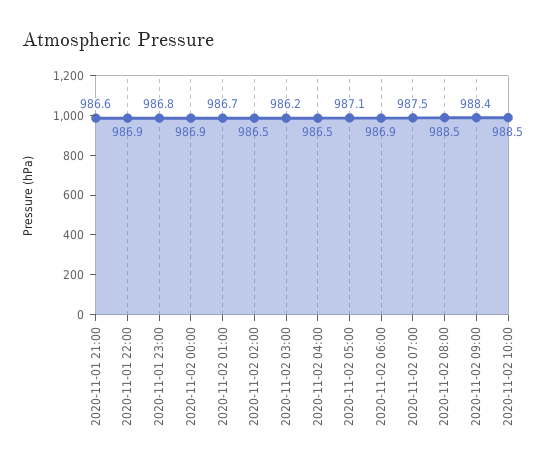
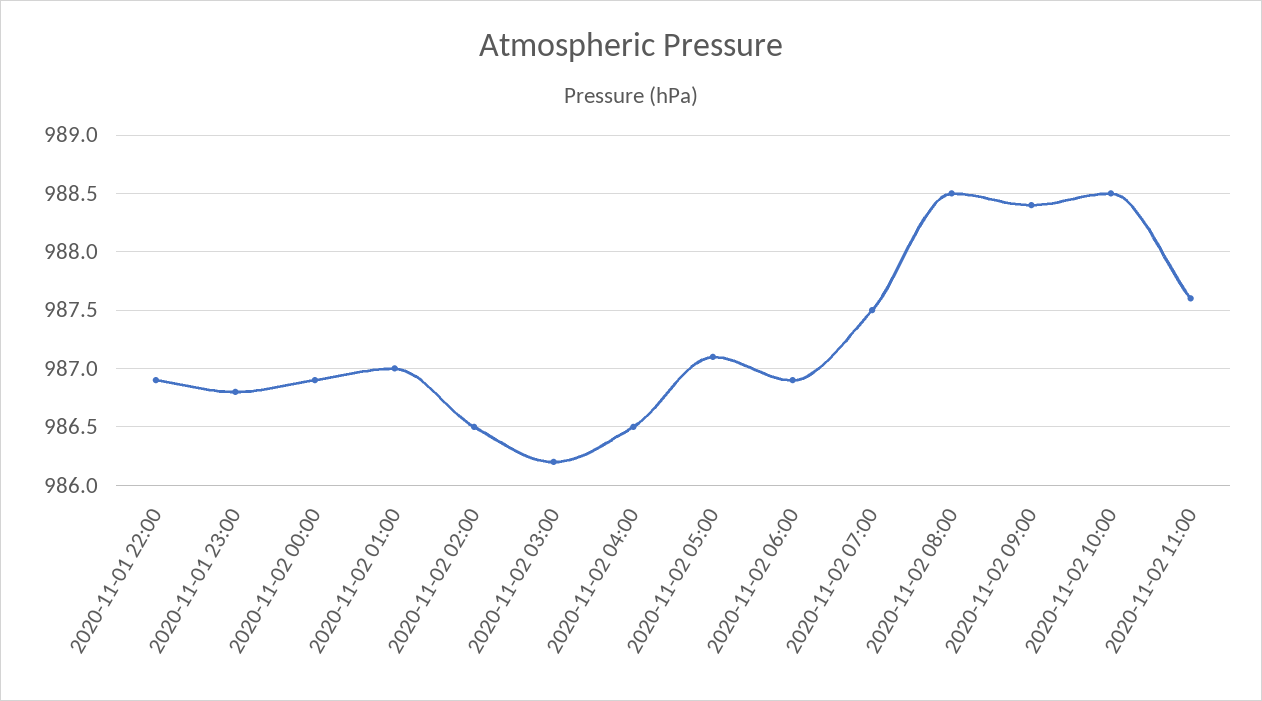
2020-11-01 21:00: 986.6 -> none
2020-11-02 01:00: 986.7 -> 987
2020-11-02 11:00: none -> 987.6

